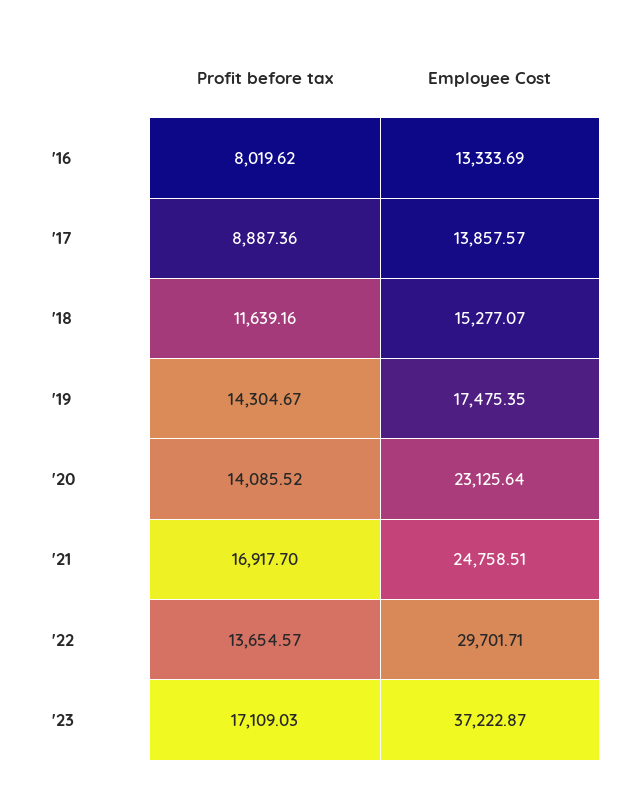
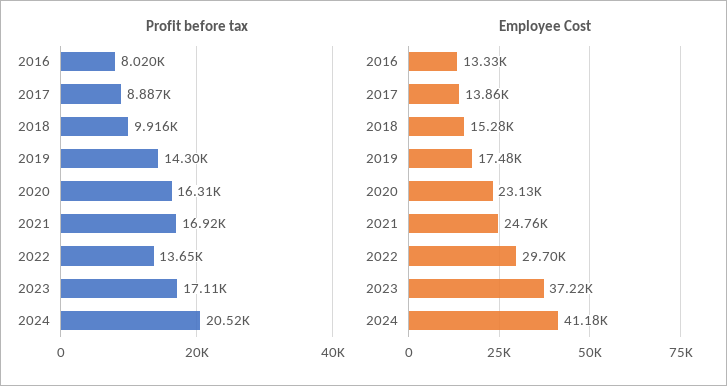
Profit before tax, '18: 11639.16 -> 9916
Profit before tax, '20: 14085.52 -> 16310
Profit before tax, 2024: none -> 20520
Employee Cost, 2024: none -> 41180

